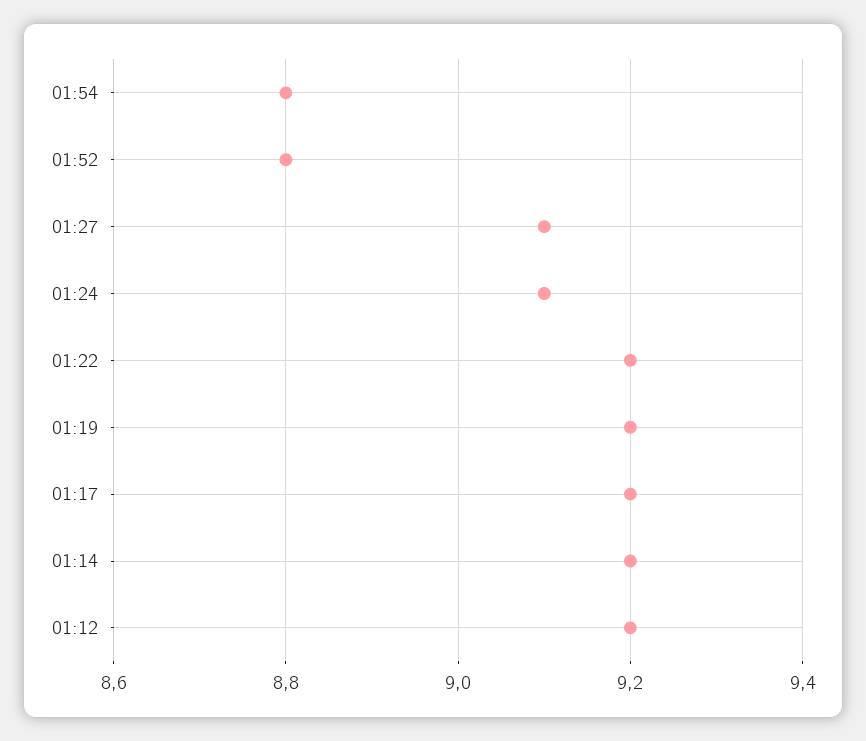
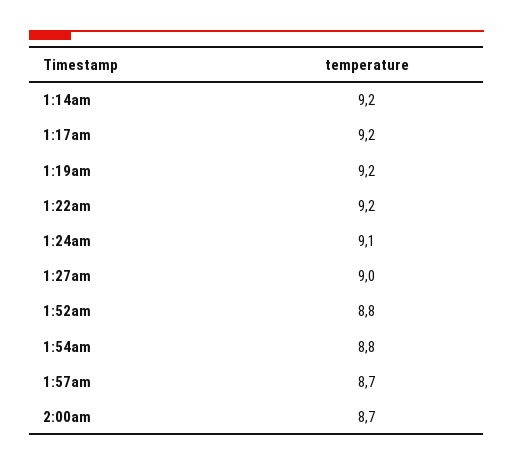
01:27: 9.1 -> 9
01:12: 9.2 -> none
1:57am: none -> 8.7
2:00am: none -> 8.7

